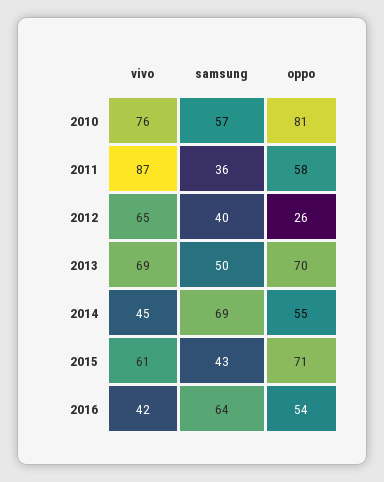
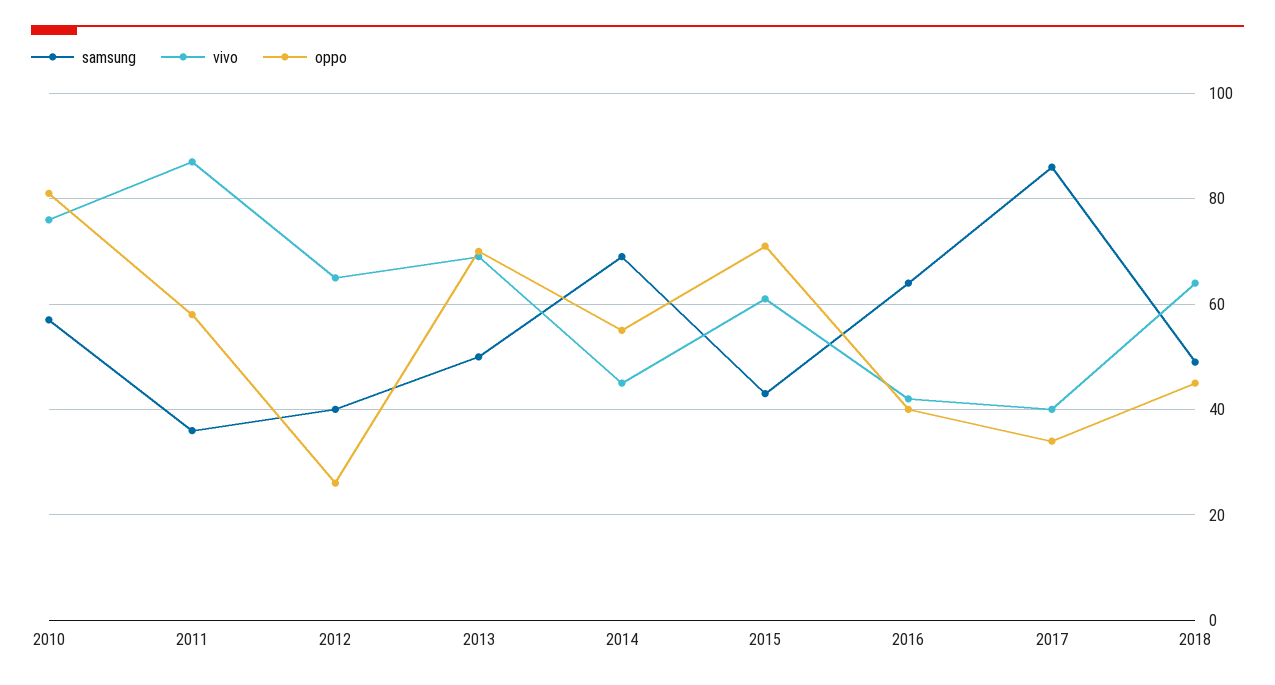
oppo, 2016: 54 -> 40
samsung, 2017: none -> 85
vivo, 2017: none -> 40
oppo, 2017: none -> 35
samsung, 2018: none -> 50
vivo, 2018: none -> 65
oppo, 2018: none -> 45

